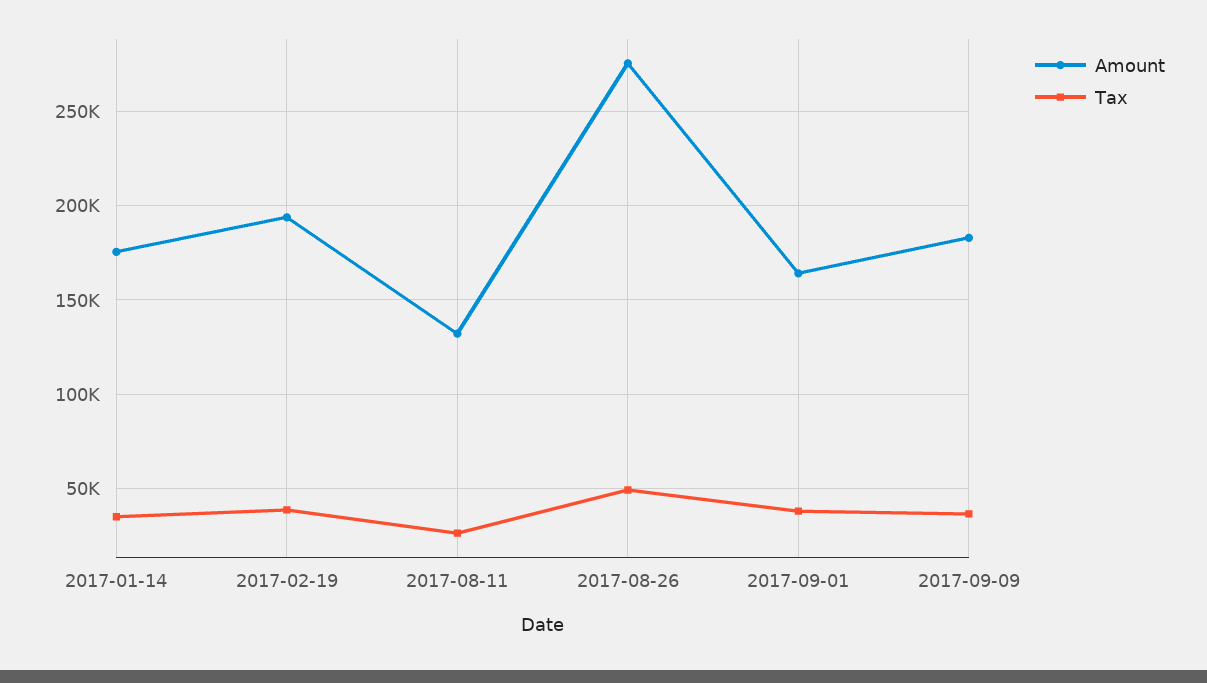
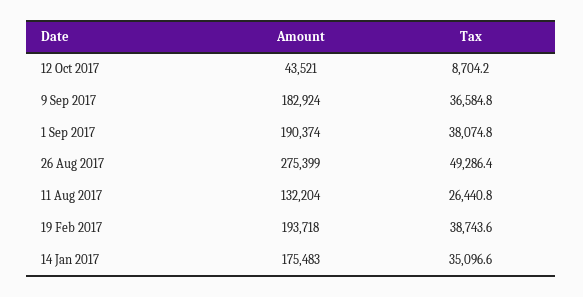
Amount, 2017-09-01: 165000 -> 190374
Amount, 12 Oct 2017: none -> 43521
Tax, 12 Oct 2017: none -> 8704.2

